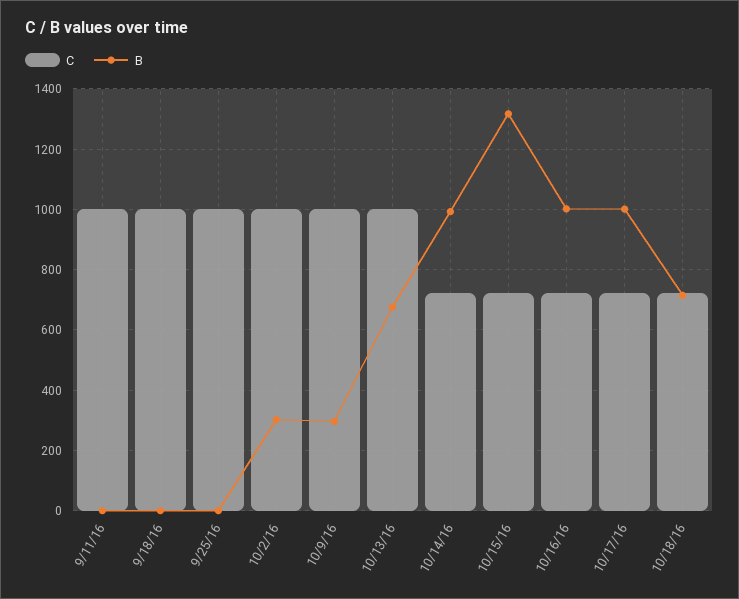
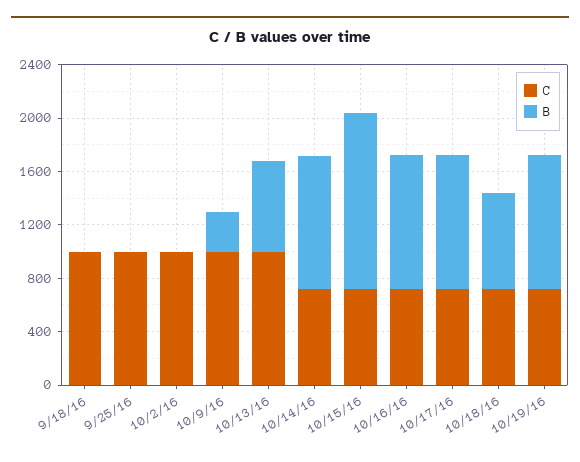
C, 9/11/16: 1000 -> none
B, 9/11/16: 0 -> none
B, 10/2/16: 300 -> 0
C, 10/19/16: none -> 700
B, 10/19/16: none -> 1000

